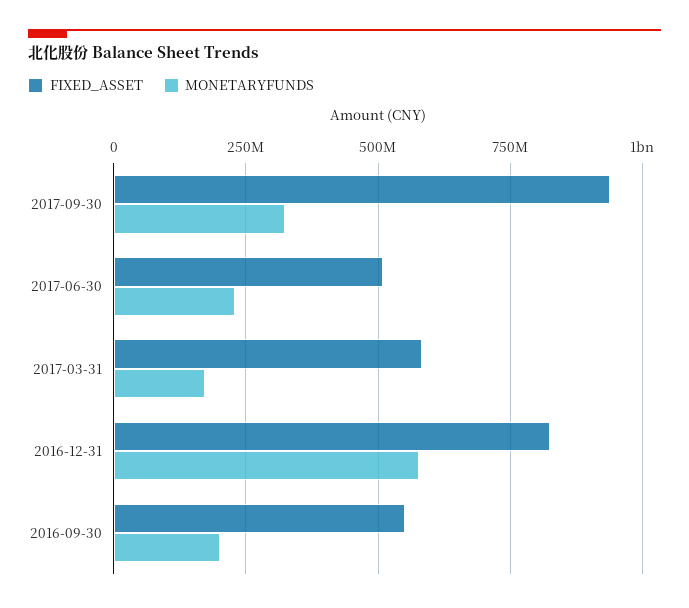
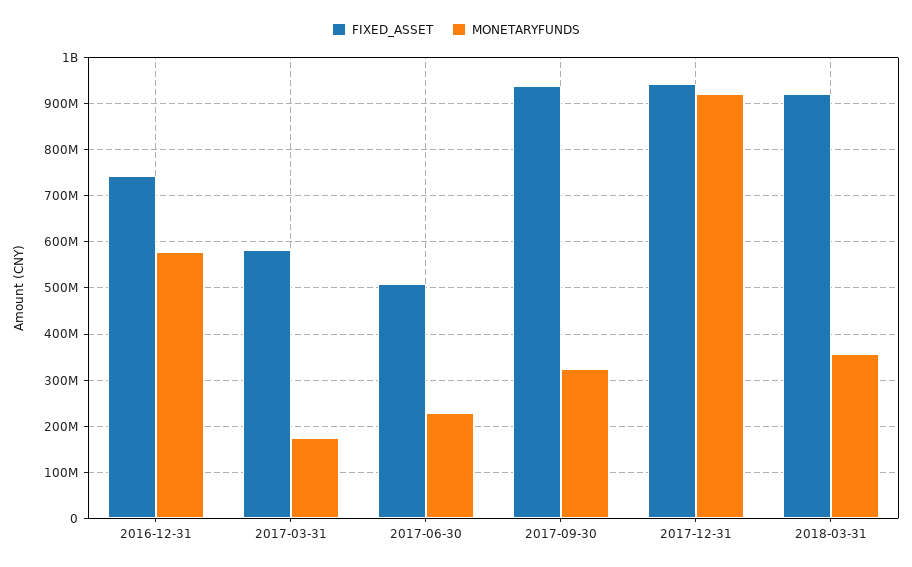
FIXED_ASSET, 2016-12-31: 825000000 -> 740000000
FIXED_ASSET, 2016-09-30: 550000000 -> none
MONETARYFUNDS, 2016-09-30: 200000000 -> none
FIXED_ASSET, 2017-12-31: none -> 940000000
MONETARYFUNDS, 2017-12-31: none -> 920000000
FIXED_ASSET, 2018-03-31: none -> 920000000
MONETARYFUNDS, 2018-03-31: none -> 360000000

